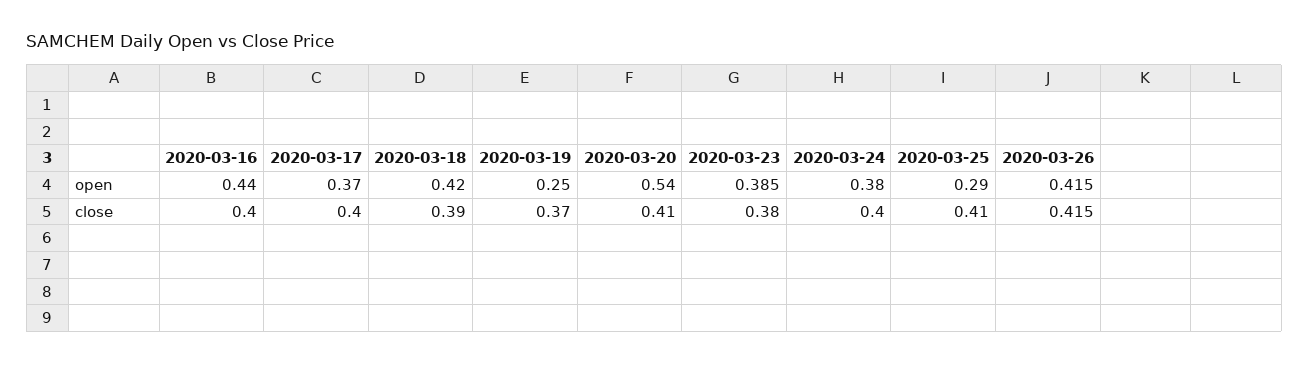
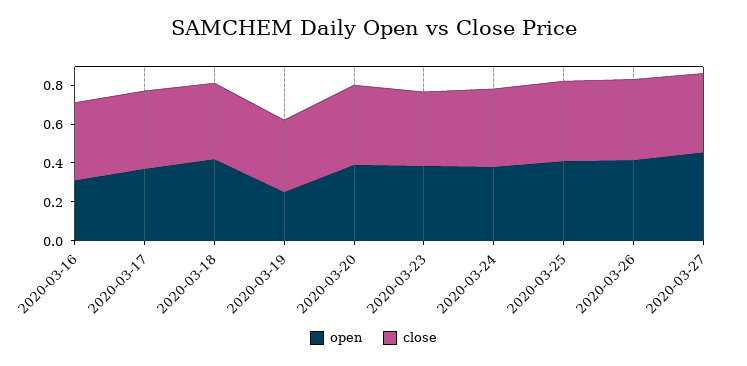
open, 2020-03-16: 0.44 -> 0.3
open, 2020-03-20: 0.54 -> 0.4
open, 2020-03-25: 0.29 -> 0.4
open, 2020-03-27: none -> 0.45
close, 2020-03-27: none -> 0.4

